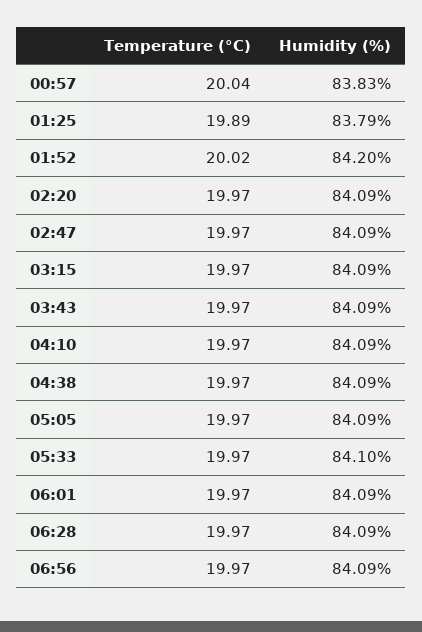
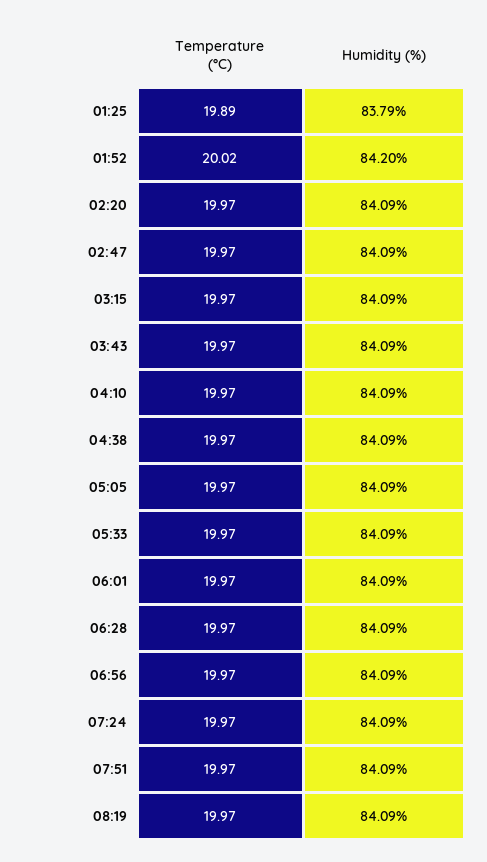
Temperature (°C), 00:57: 20.04 -> none
Humidity (%), 00:57: 83.83 -> none
Humidity (%), 05:33: 84.1 -> 84.09
Temperature (°C), 07:24: none -> 19.97
Humidity (%), 07:24: none -> 84.09
Temperature (°C), 07:51: none -> 19.97
Humidity (%), 07:51: none -> 84.09
Temperature (°C), 08:19: none -> 19.97
Humidity (%), 08:19: none -> 84.09

